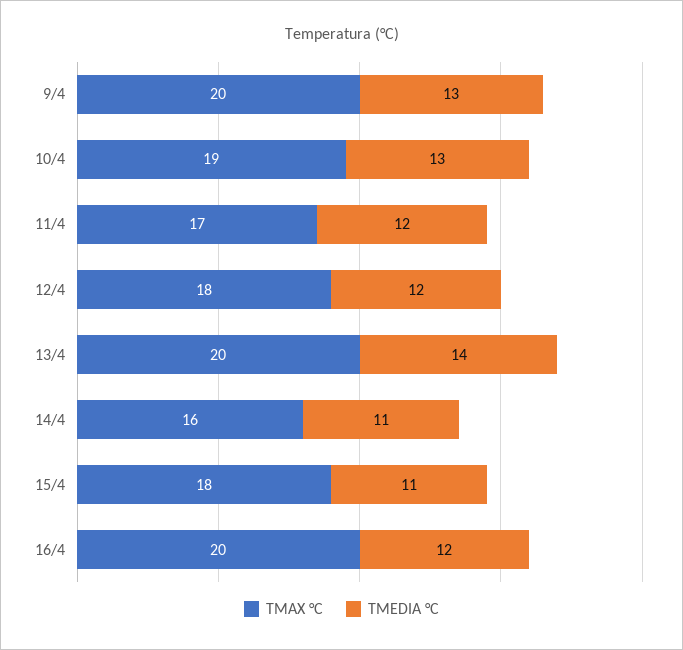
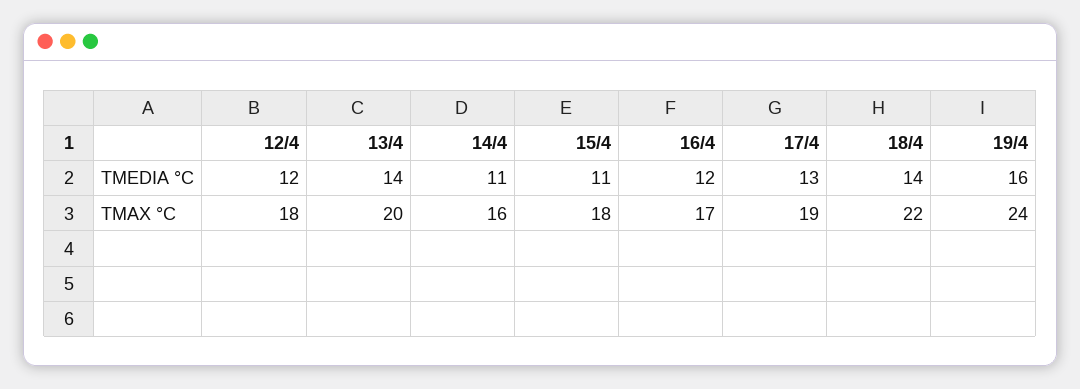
TMAX °C, 9/4: 20 -> none
TMEDIA °C, 9/4: 13 -> none
TMAX °C, 10/4: 19 -> none
TMEDIA °C, 10/4: 13 -> none
TMAX °C, 11/4: 17 -> none
TMEDIA °C, 11/4: 12 -> none
TMAX °C, 16/4: 20 -> 17
TMEDIA °C, 17/4: none -> 13
TMEDIA °C, 18/4: none -> 14
TMEDIA °C, 19/4: none -> 16
TMAX °C, 17/4: none -> 19
TMAX °C, 18/4: none -> 22
TMAX °C, 19/4: none -> 24

